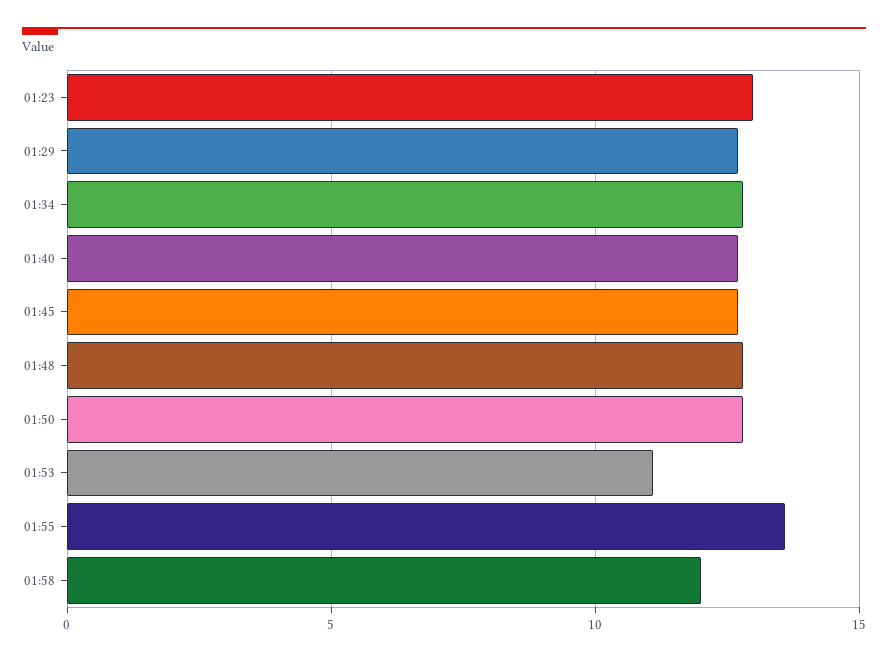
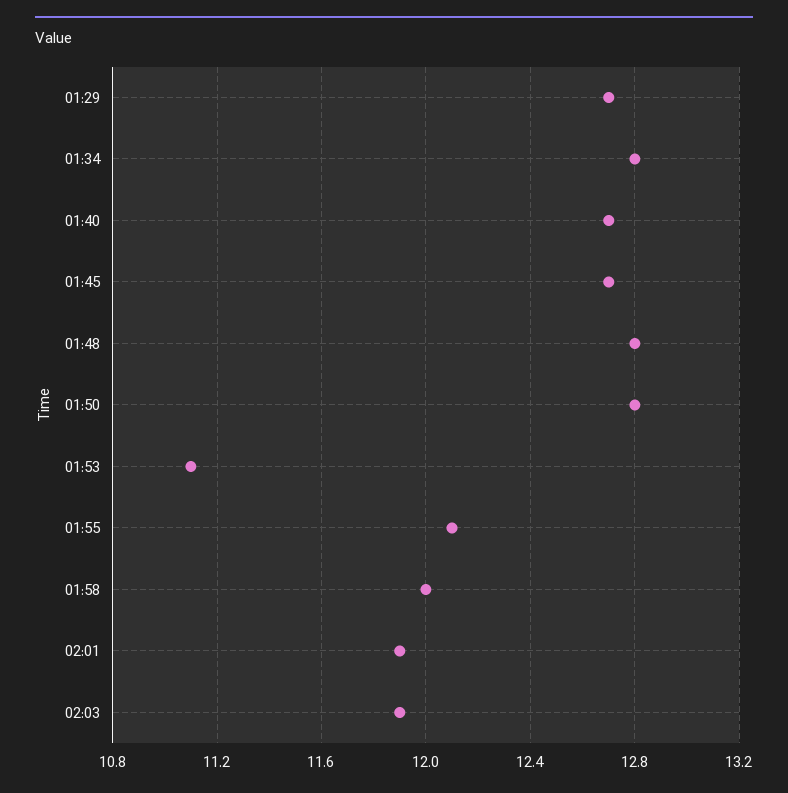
01:23: 13 -> none
01:55: 13.5 -> 12.1
02:01: none -> 11.9
02:03: none -> 11.9

